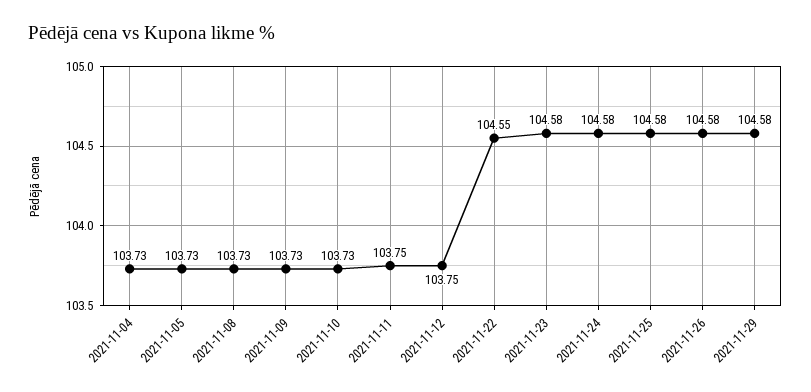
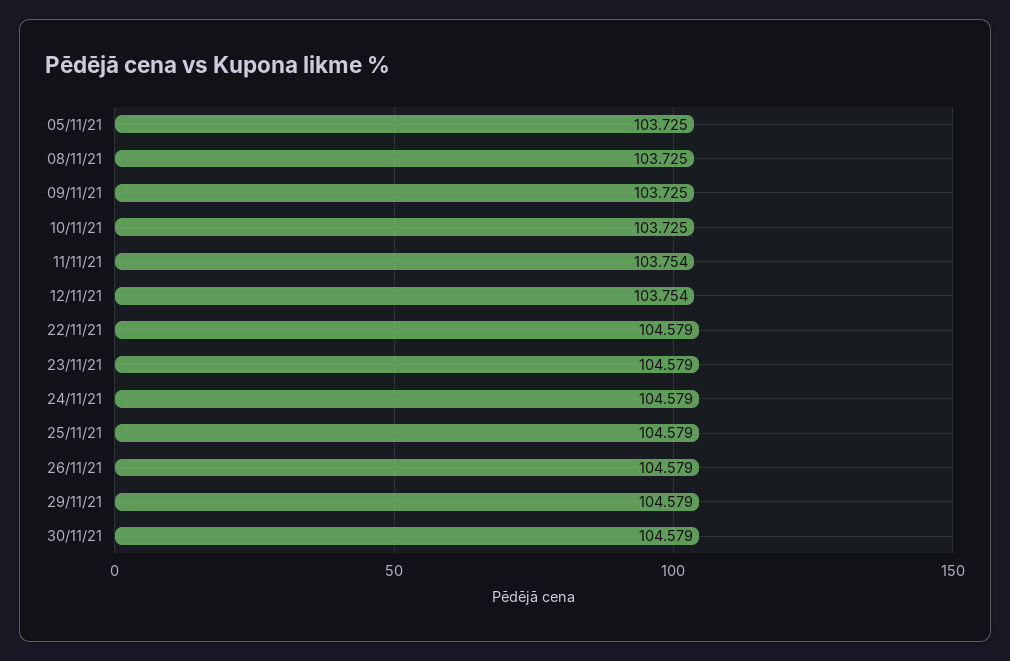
2021-11-04: 103.73 -> none
2021-11-22: 104.55 -> 104.579
30/11/21: none -> 104.579

